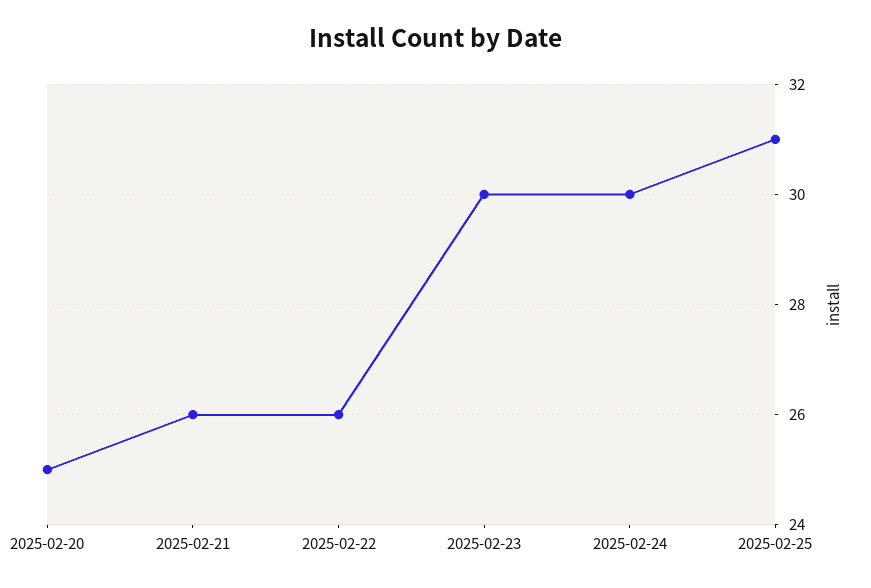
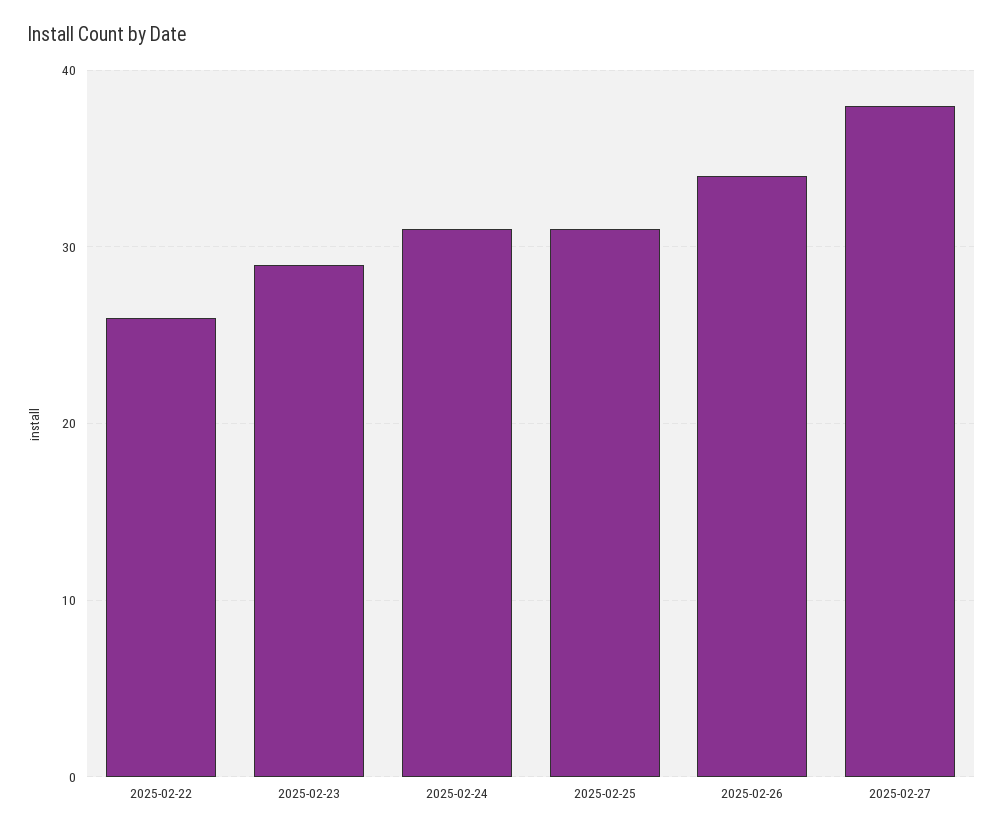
2025-02-20: 25 -> none
2025-02-21: 26 -> none
2025-02-23: 30 -> 29
2025-02-24: 30 -> 31
2025-02-26: none -> 34
2025-02-27: none -> 38

